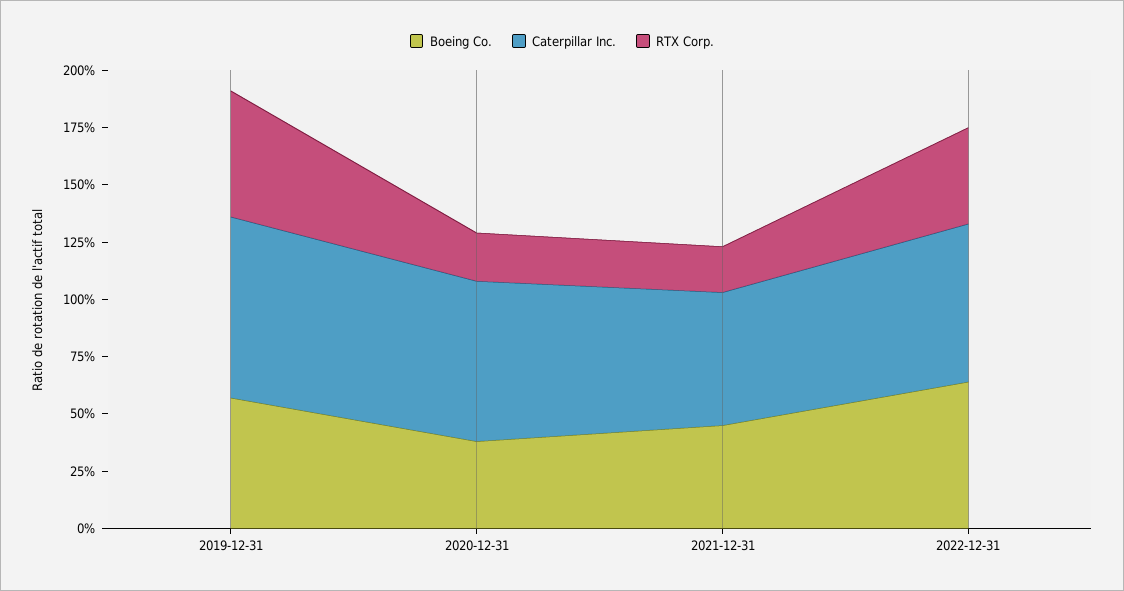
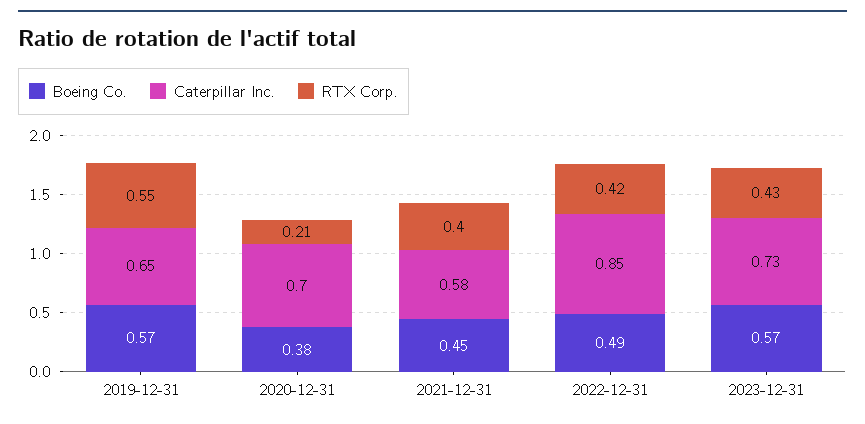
Caterpillar Inc., 2019-12-31: 0.8 -> 0.65
RTX Corp., 2021-12-31: 0.2 -> 0.4
Boeing Co., 2022-12-31: 0.65 -> 0.49
Caterpillar Inc., 2022-12-31: 0.7 -> 0.85
Boeing Co., 2023-12-31: none -> 0.57
Caterpillar Inc., 2023-12-31: none -> 0.73
RTX Corp., 2023-12-31: none -> 0.43

